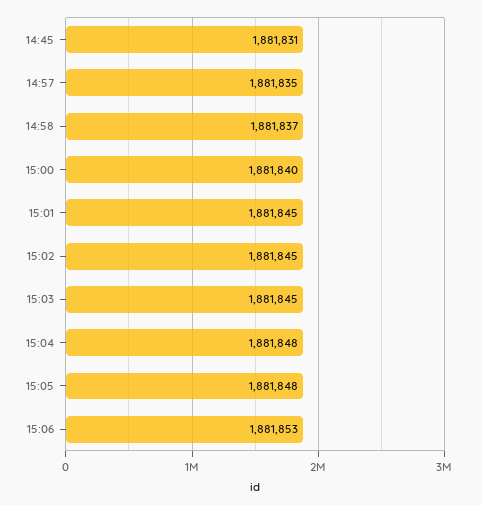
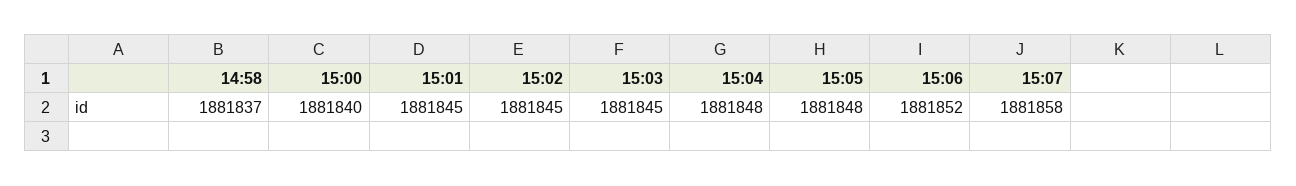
14:45: 1881831 -> none
14:57: 1881835 -> none
15:06: 1881853 -> 1881852
15:07: none -> 1881858

